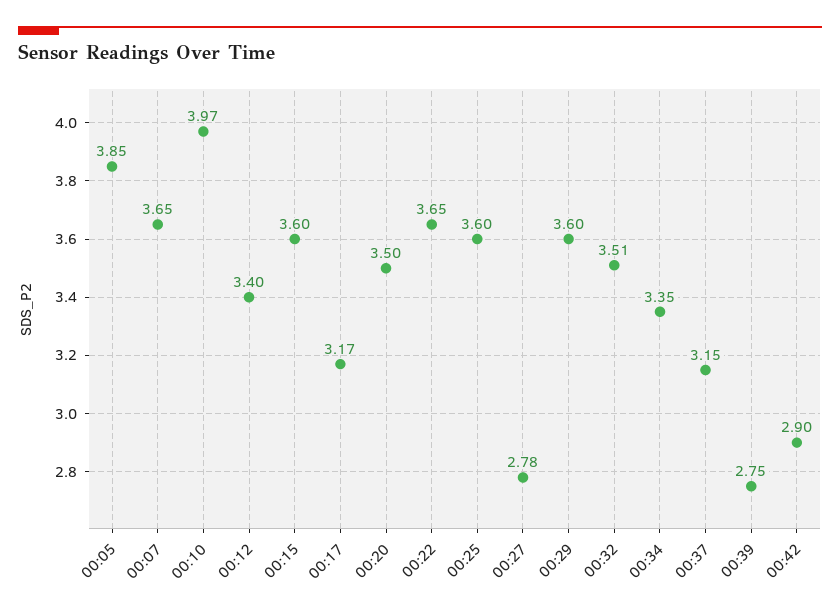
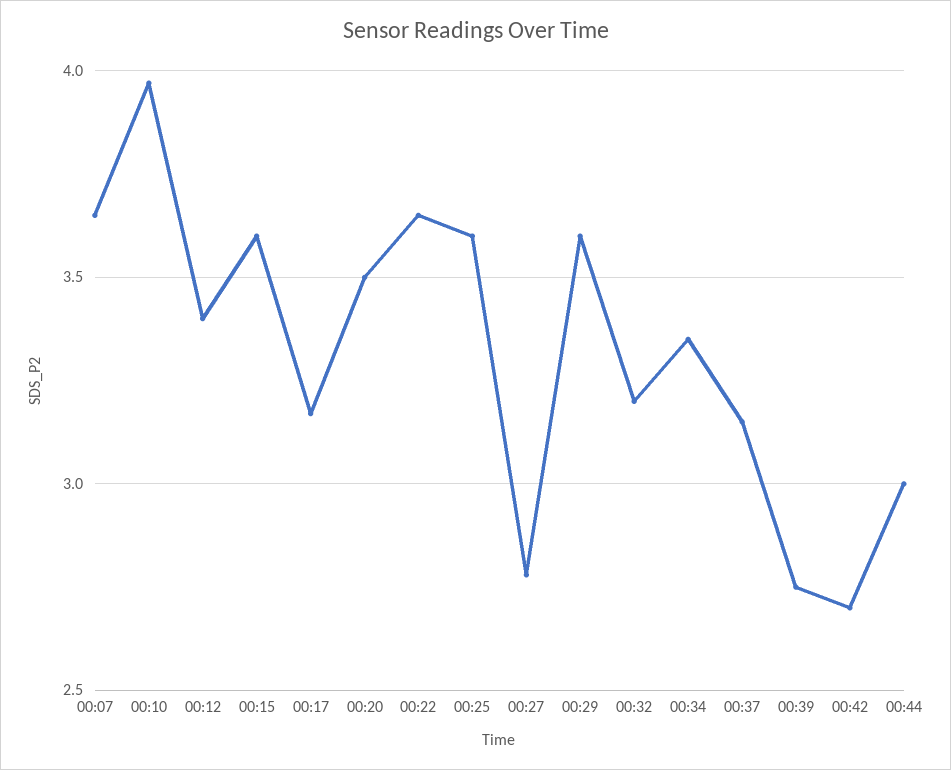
00:05: 3.85 -> none
00:32: 3.51 -> 3.2
00:42: 2.9 -> 2.7
00:44: none -> 3

